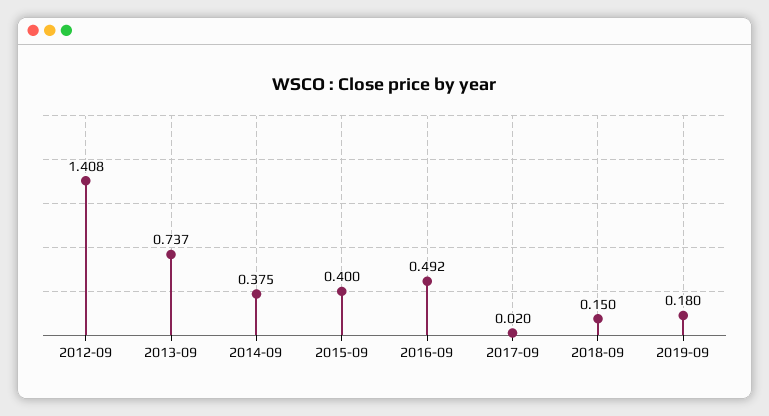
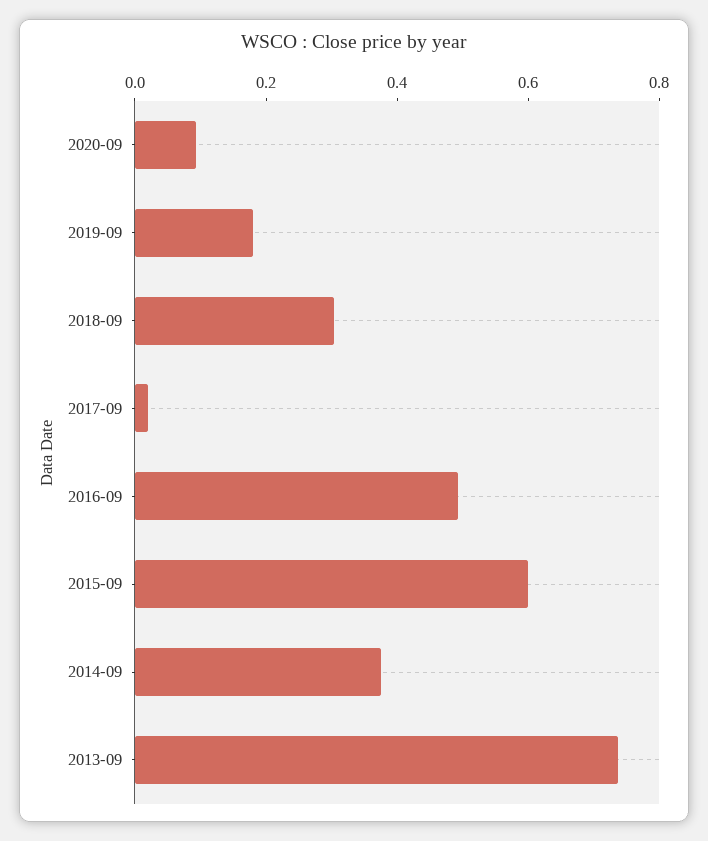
2012-09: 1.408 -> none
2015-09: 0.4 -> 0.6
2018-09: 0.15 -> 0.3
2020-09: none -> 0.1

